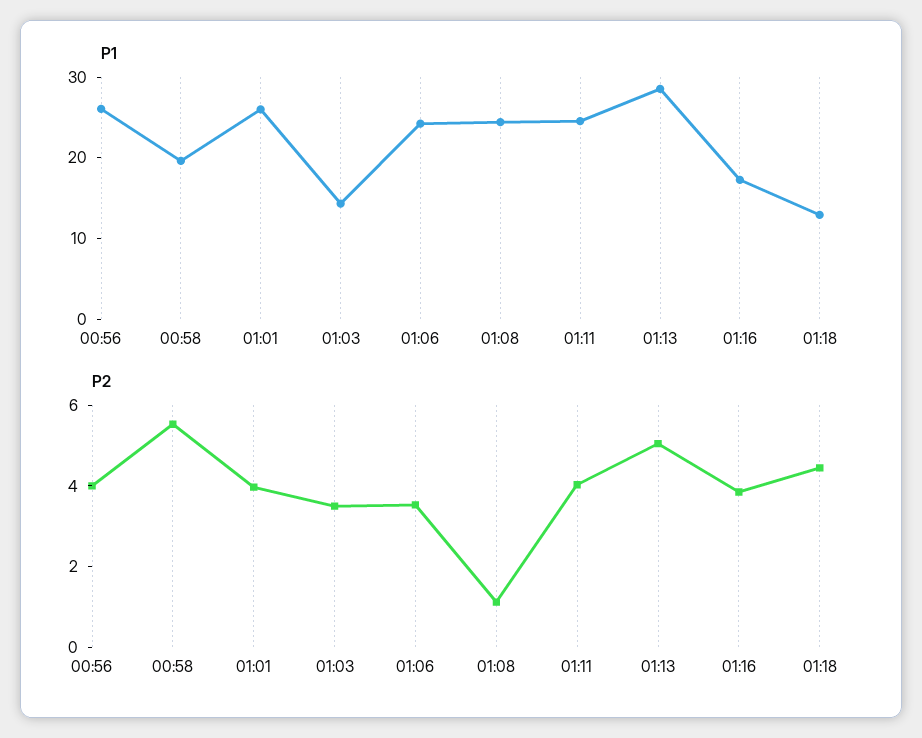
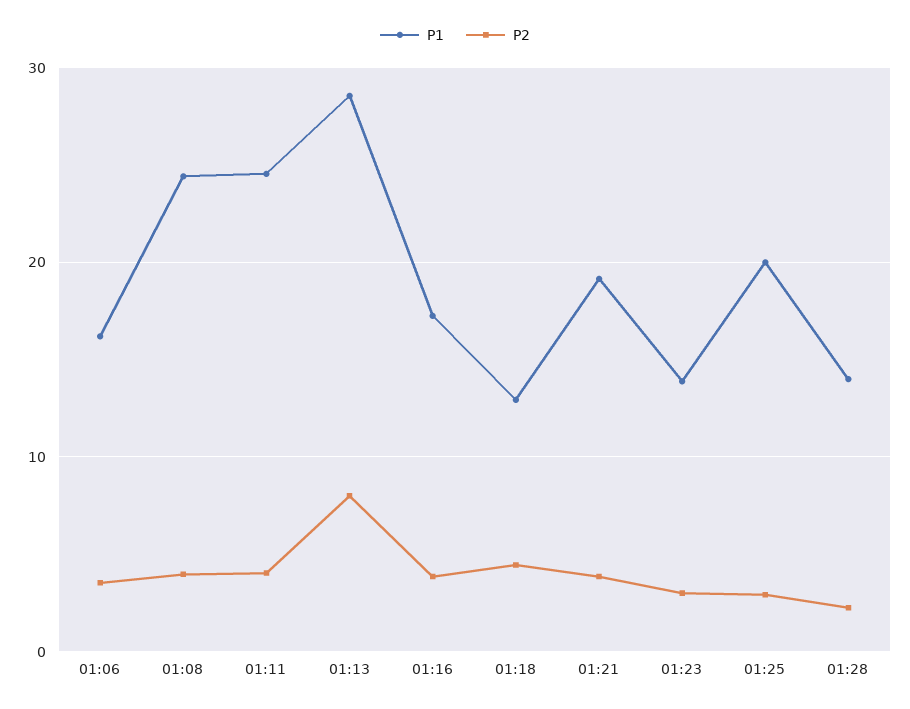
P1, 00:56: 26 -> none
P1, 00:58: 20 -> none
P1, 01:01: 26 -> none
P1, 01:03: 14 -> none
P1, 01:06: 24 -> 16
P2, 00:56: 4 -> none
P2, 00:58: 5.5 -> none
P2, 01:01: 4 -> none
P2, 01:03: 3.5 -> none
P2, 01:08: 1 -> 4
P2, 01:13: 5 -> 8
P1, 01:21: none -> 19
P2, 01:21: none -> 4
P1, 01:23: none -> 14
P2, 01:23: none -> 3
P1, 01:25: none -> 20
P2, 01:25: none -> 3
P1, 01:28: none -> 14
P2, 01:28: none -> 2

